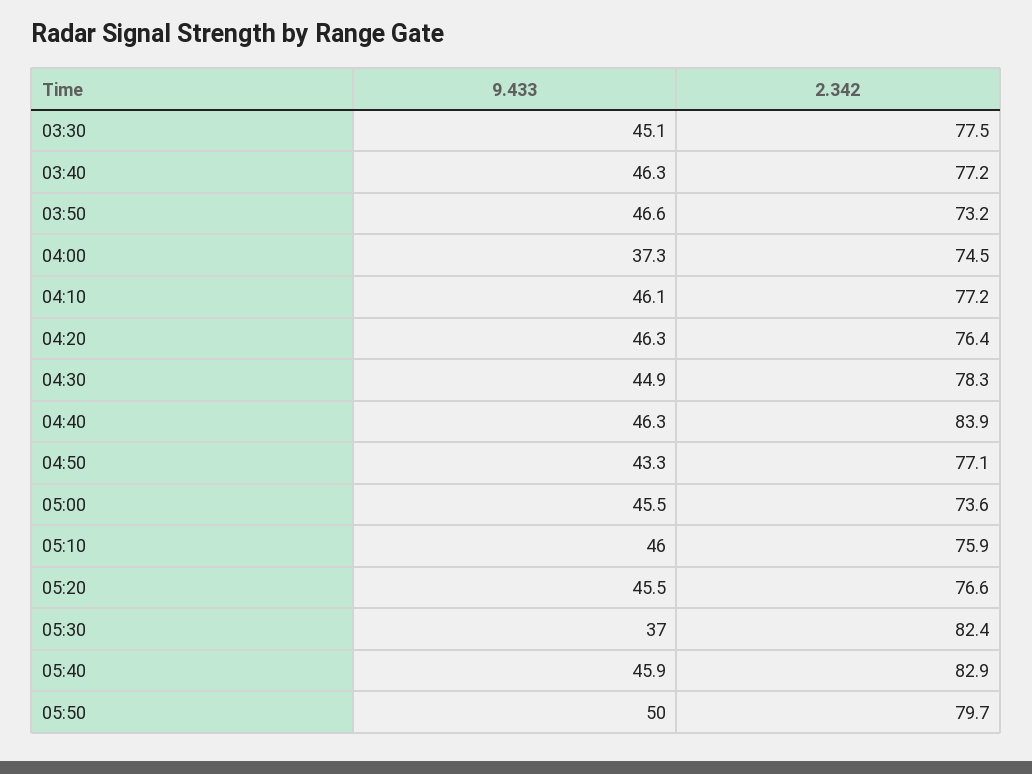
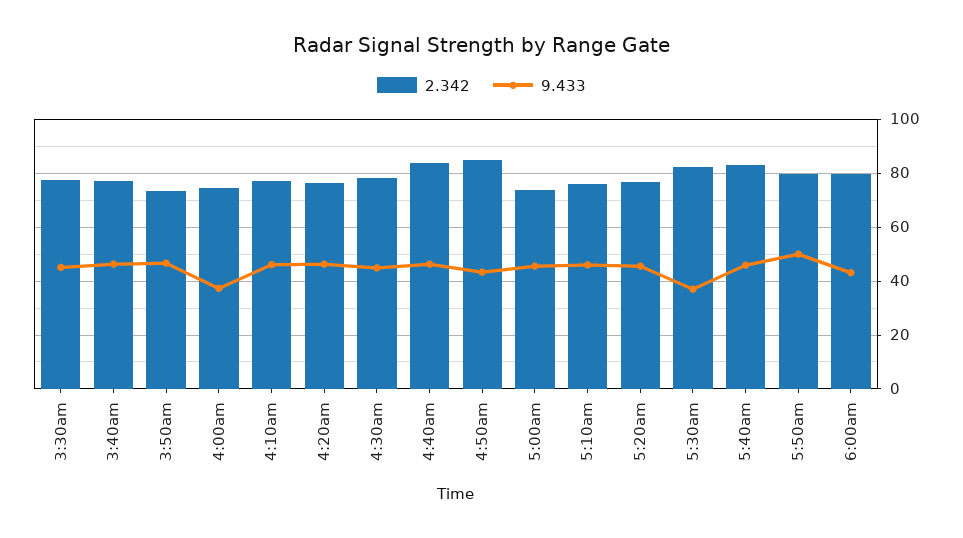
2.342, 04:50: 77.1 -> 85
2.342, 6:00am: none -> 80
9.433, 6:00am: none -> 42.5

